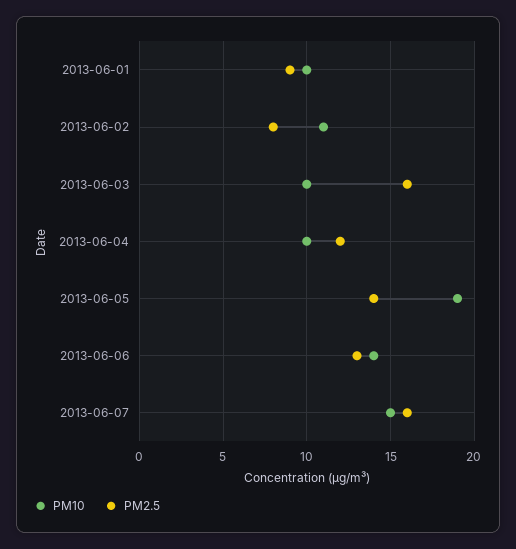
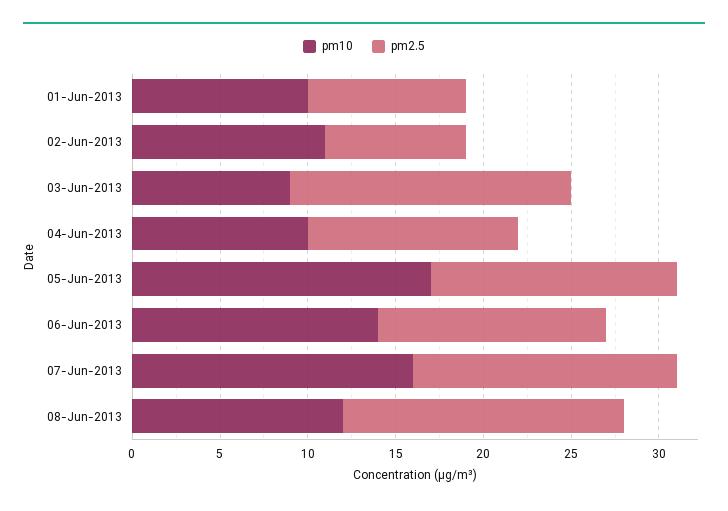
PM10, 2013-06-03: 10 -> 9
PM10, 2013-06-05: 19 -> 17
PM10, 2013-06-07: 15 -> 16
PM2.5, 2013-06-07: 16 -> 15
PM10, 08-Jun-2013: none -> 12
PM2.5, 08-Jun-2013: none -> 16

